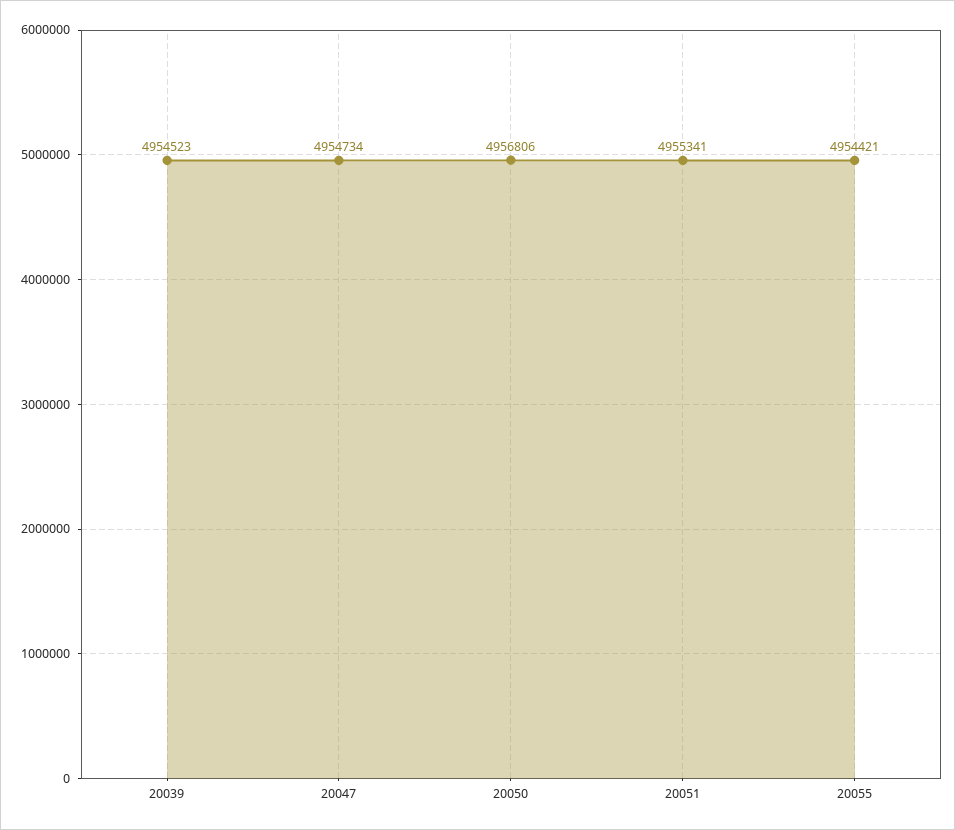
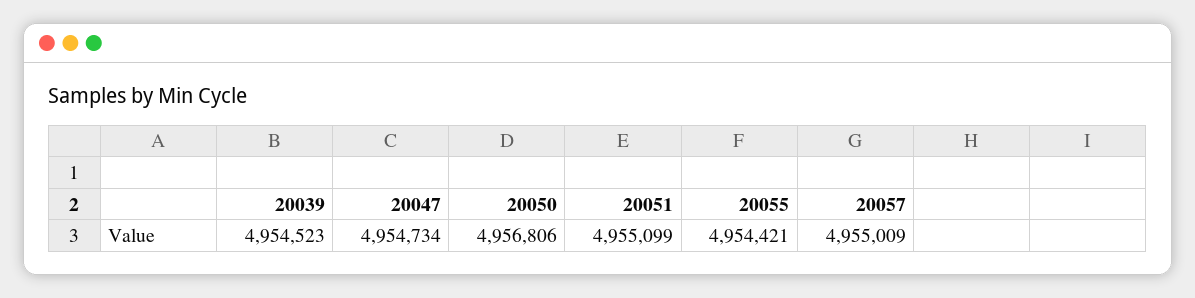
20051: 4955341 -> 4955099
20057: none -> 4955009

